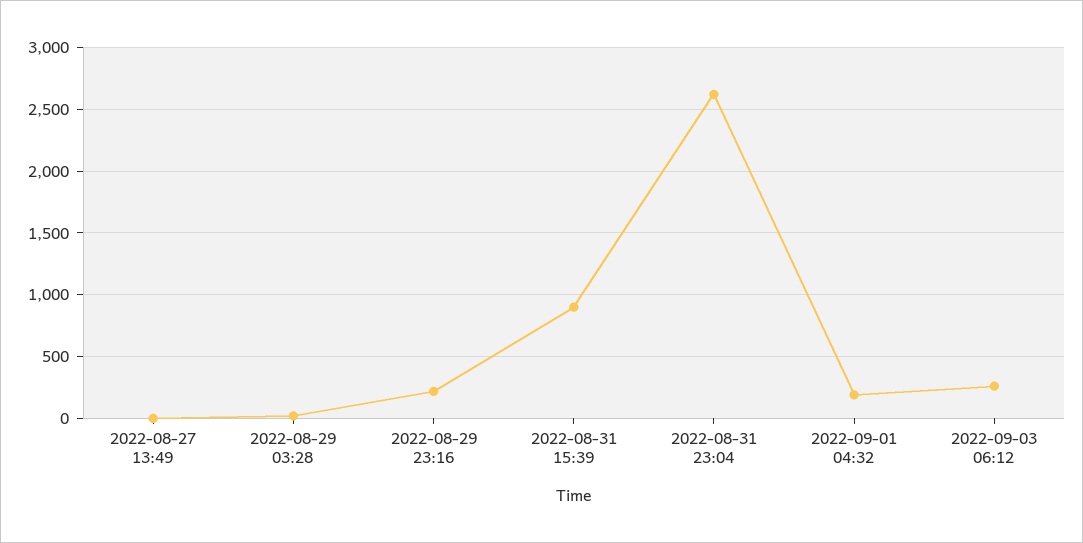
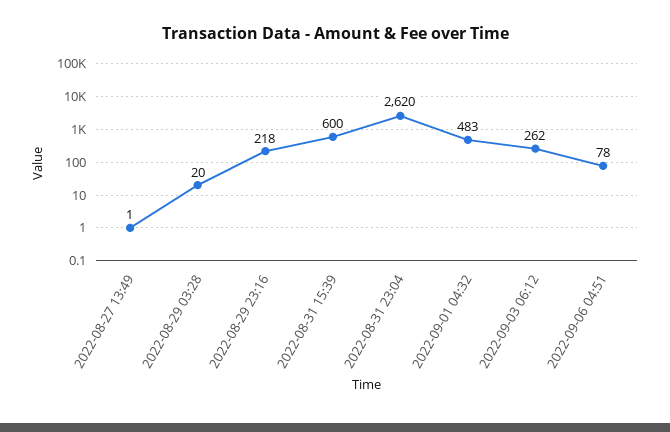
2022-08-31 15:39: 900 -> 600
2022-09-01 04:32: 200 -> 483
2022-09-06 04:51: none -> 78

